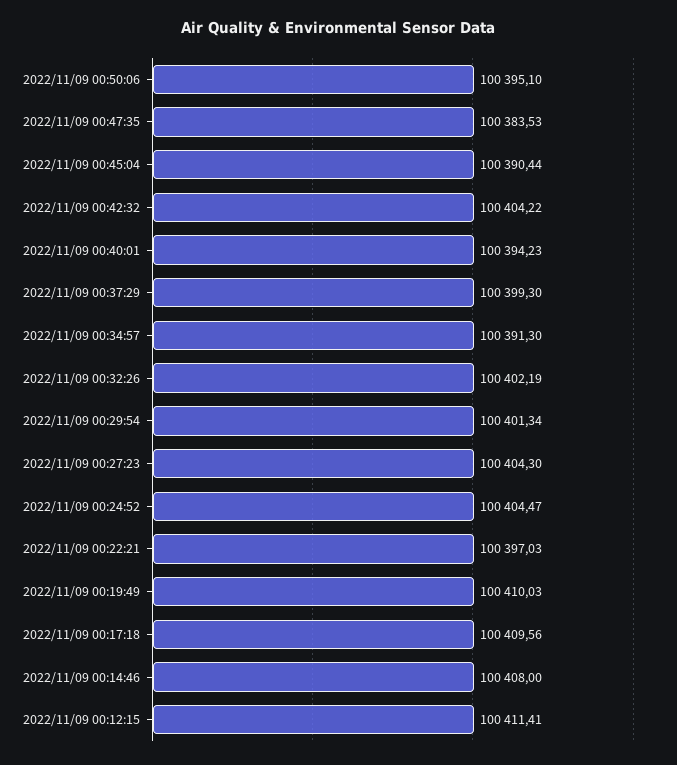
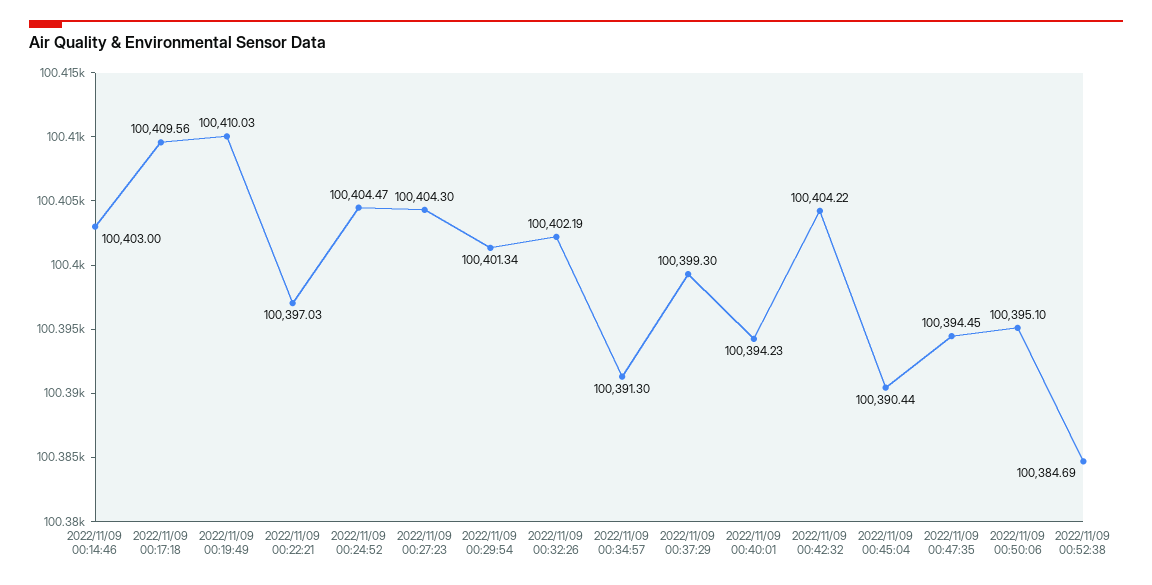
2022/11/09 00:47:35: 100383.53 -> 100394.45
2022/11/09 00:14:46: 100408 -> 100403
2022/11/09 00:12:15: 100411.41 -> none
2022/11/09 00:52:38: none -> 100384.69

